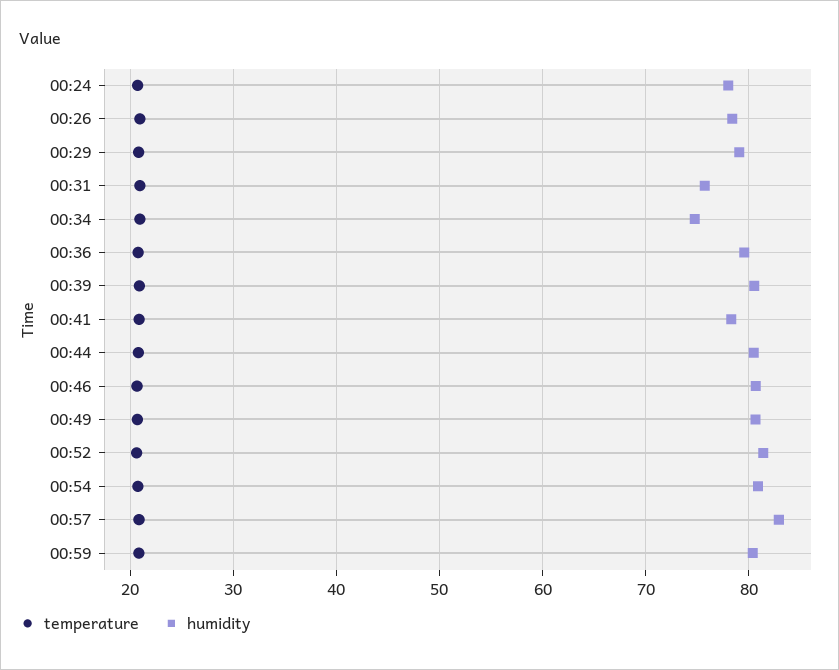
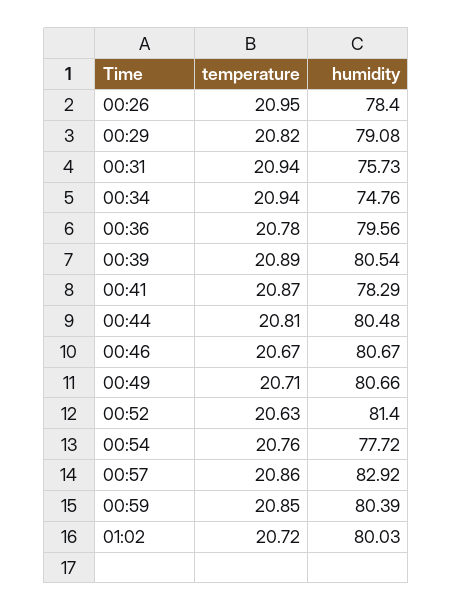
temperature, 00:24: 21 -> none
humidity, 00:24: 78 -> none
humidity, 00:54: 81 -> 77.72
temperature, 01:02: none -> 20.72
humidity, 01:02: none -> 80.03

